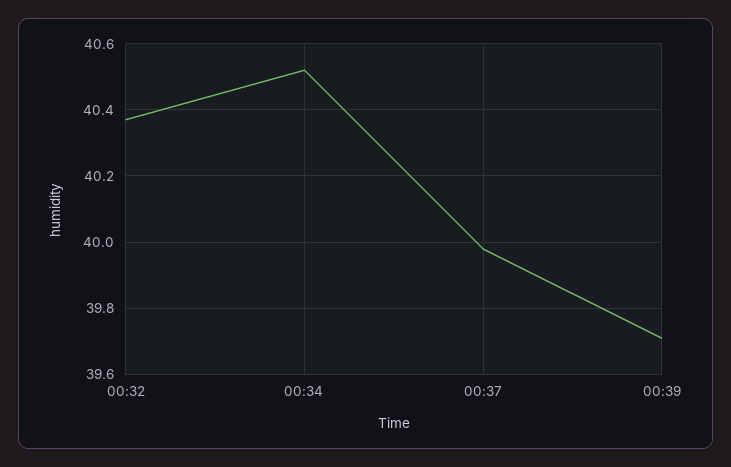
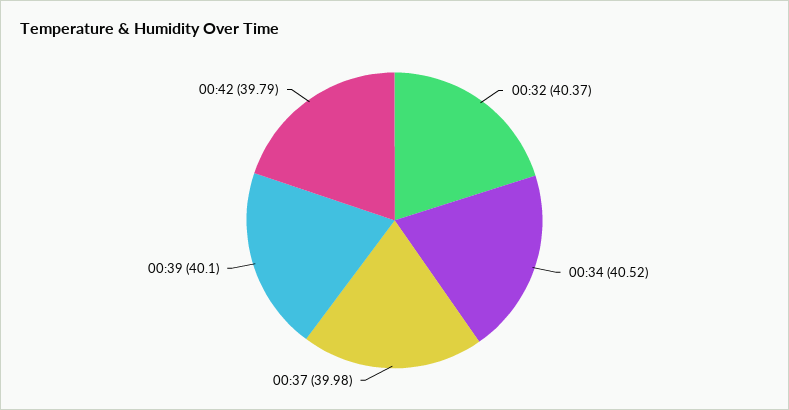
00:39: 39.7 -> 40.1
00:42: none -> 39.79

